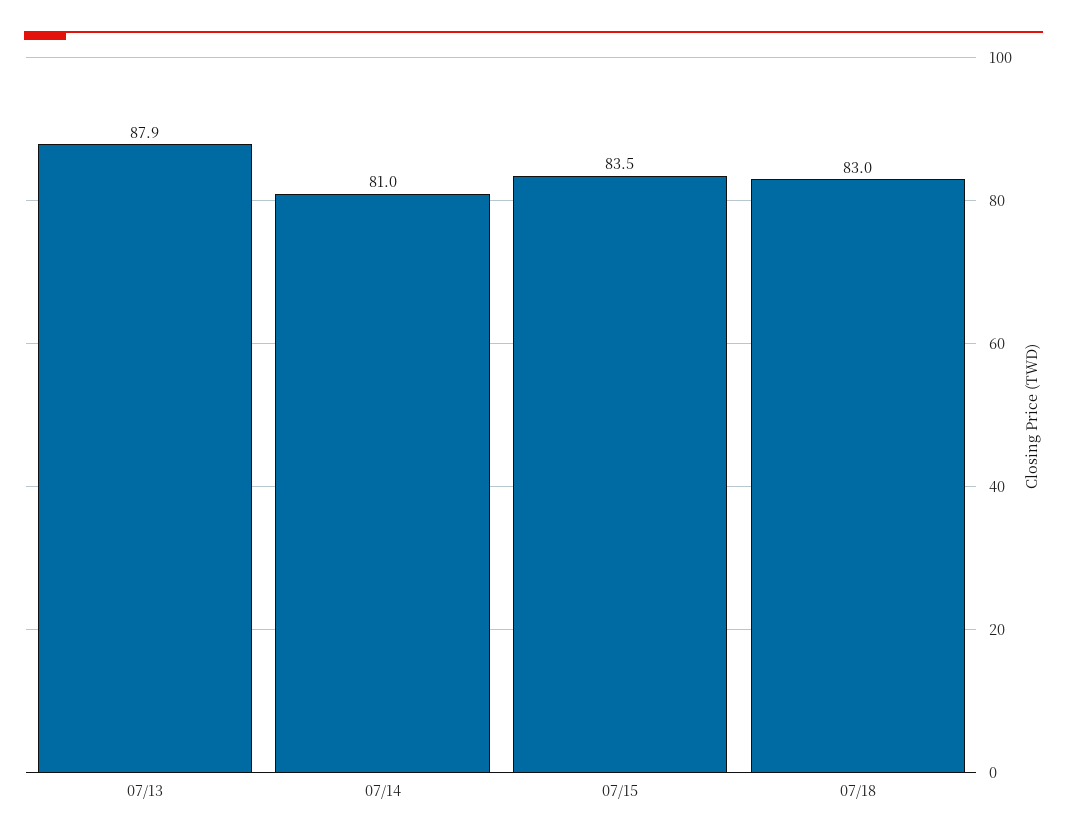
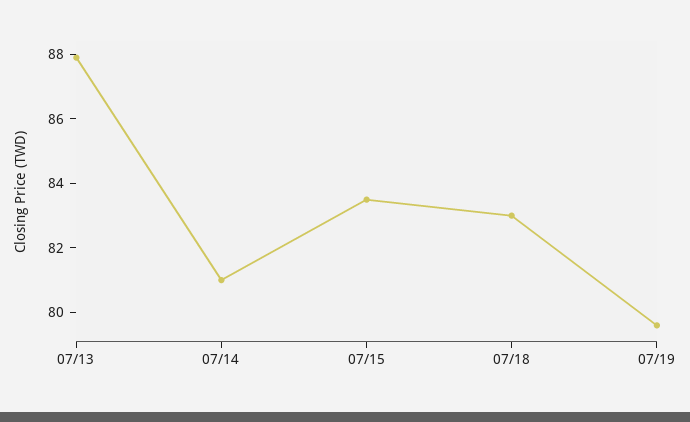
07/19: none -> 79.5

